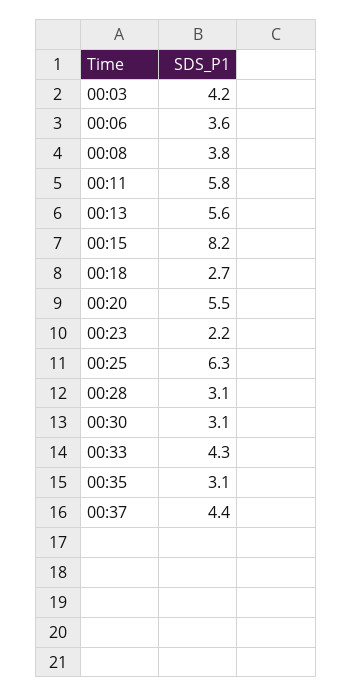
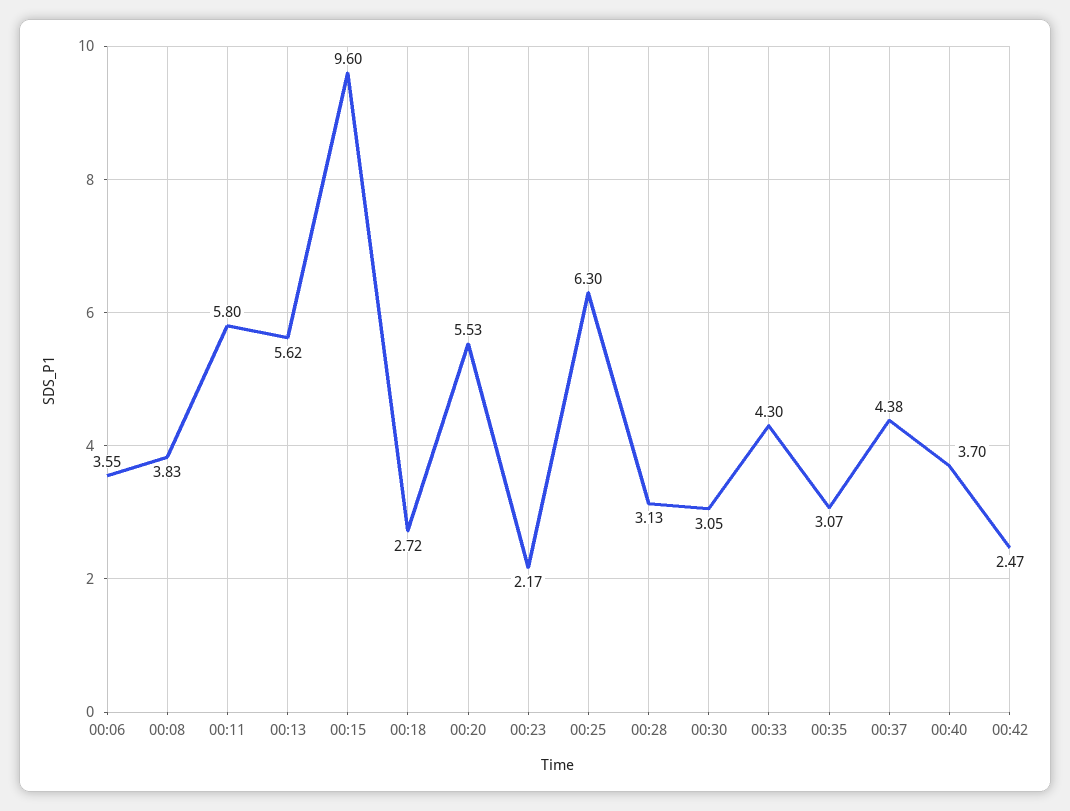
00:03: 4.2 -> none
00:15: 8.2 -> 9.6
00:40: none -> 3.7
00:42: none -> 2.47

